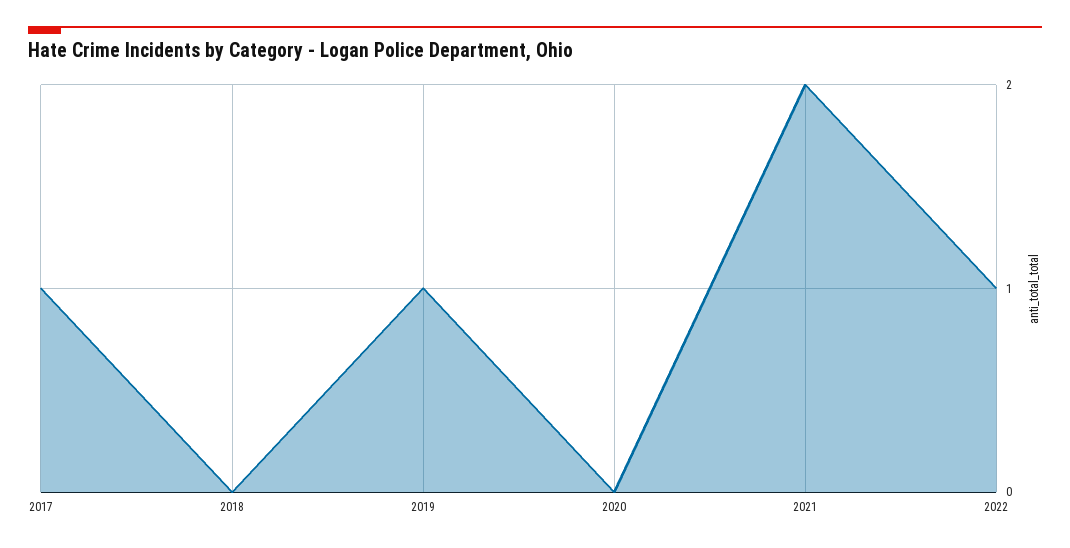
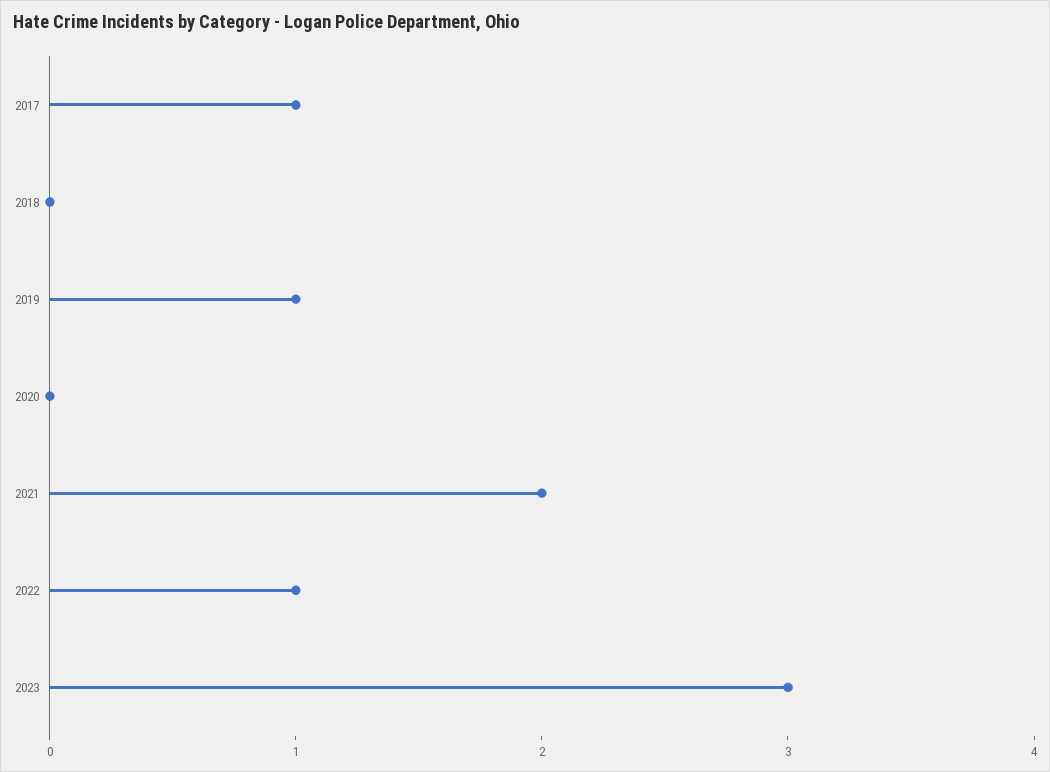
2023: none -> 3

